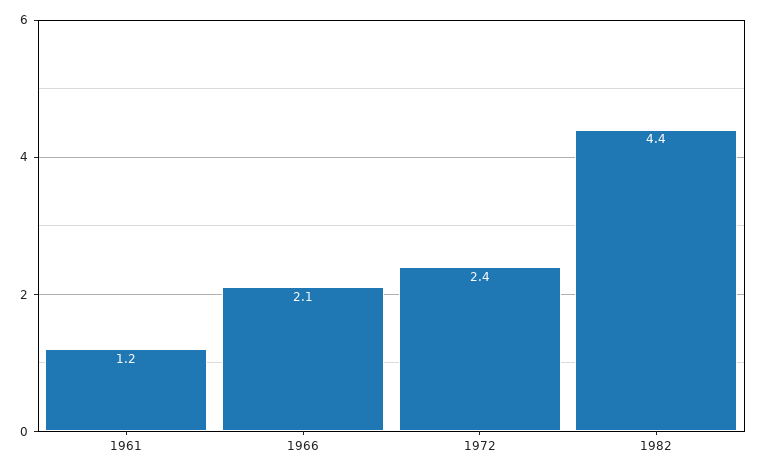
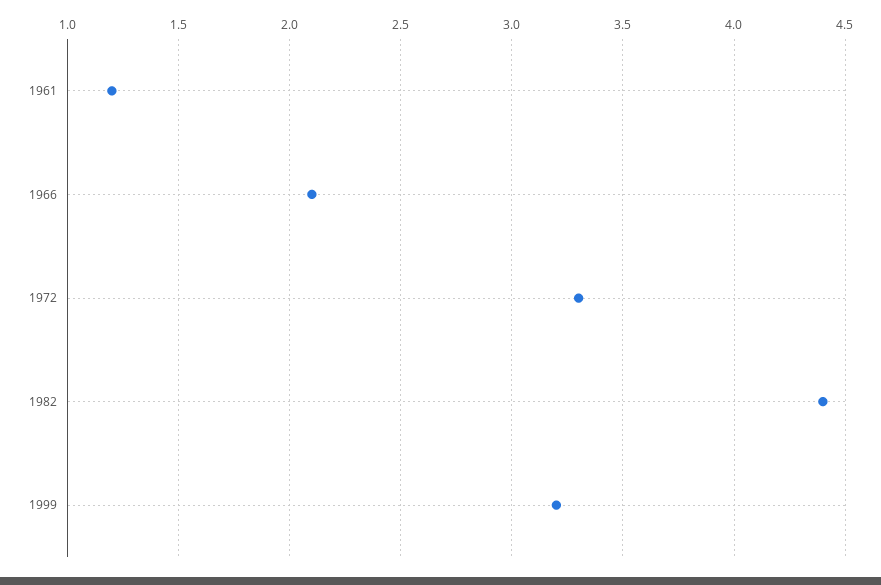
1972: 2.4 -> 3.3
1999: none -> 3.2

